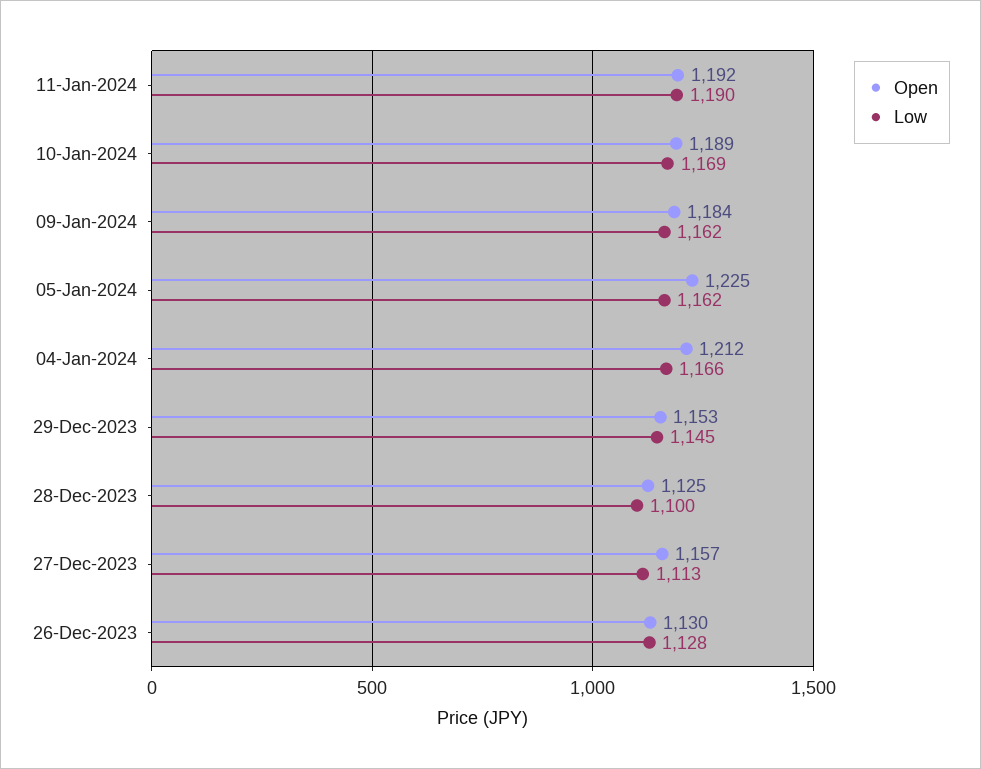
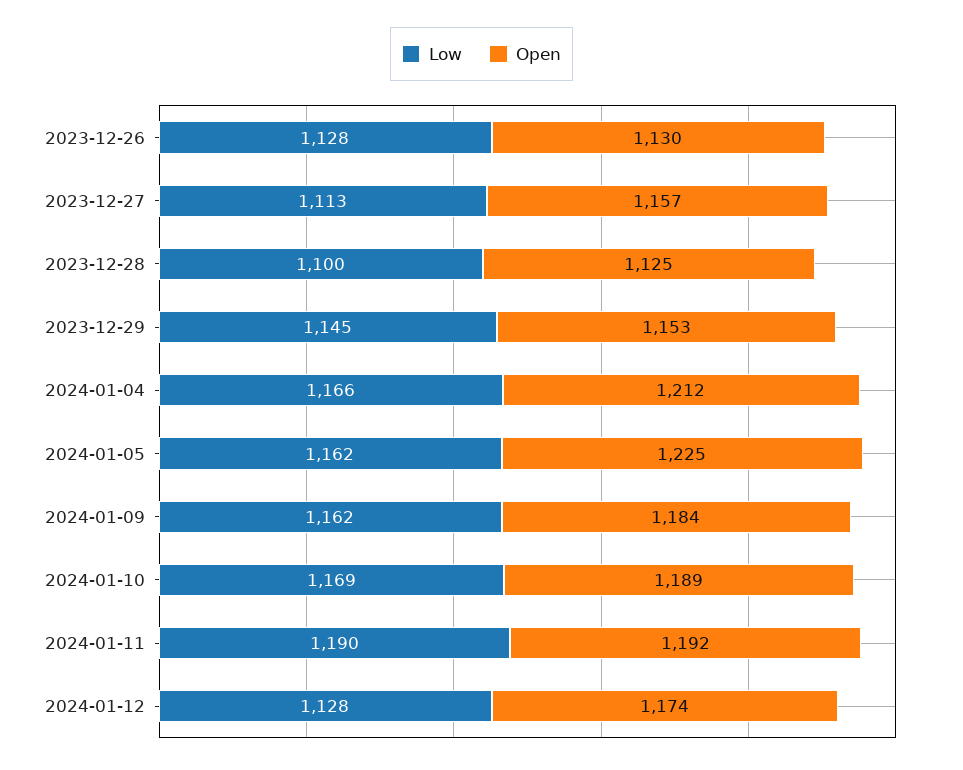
Low, 2024-01-12: none -> 1128
Open, 2024-01-12: none -> 1174

